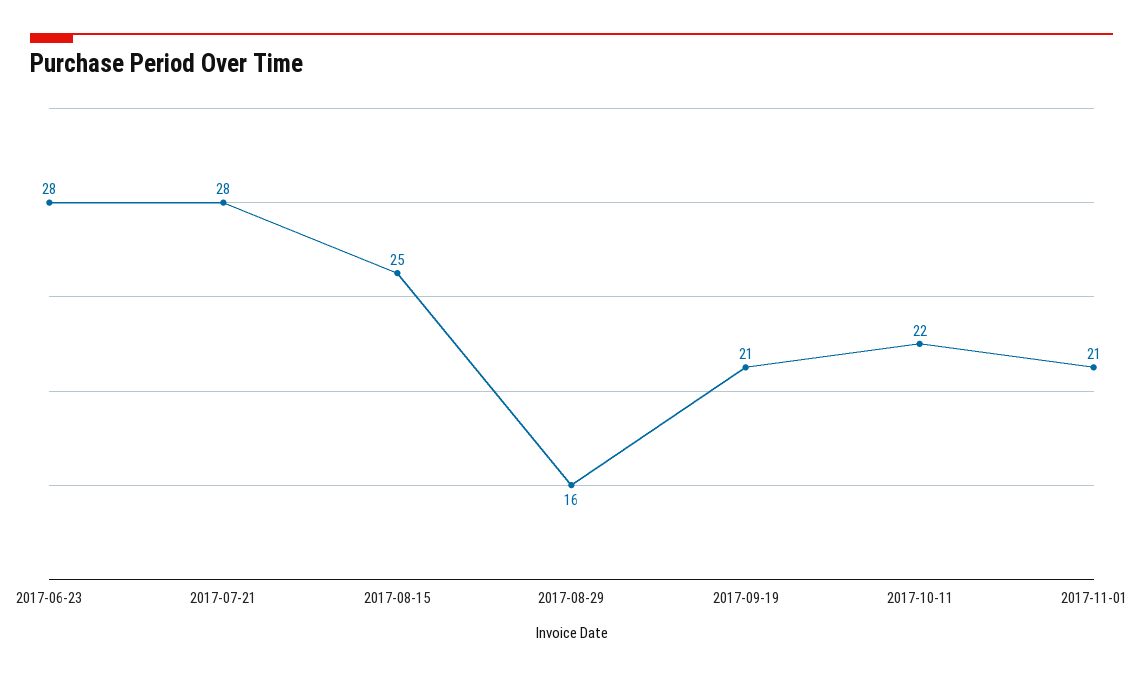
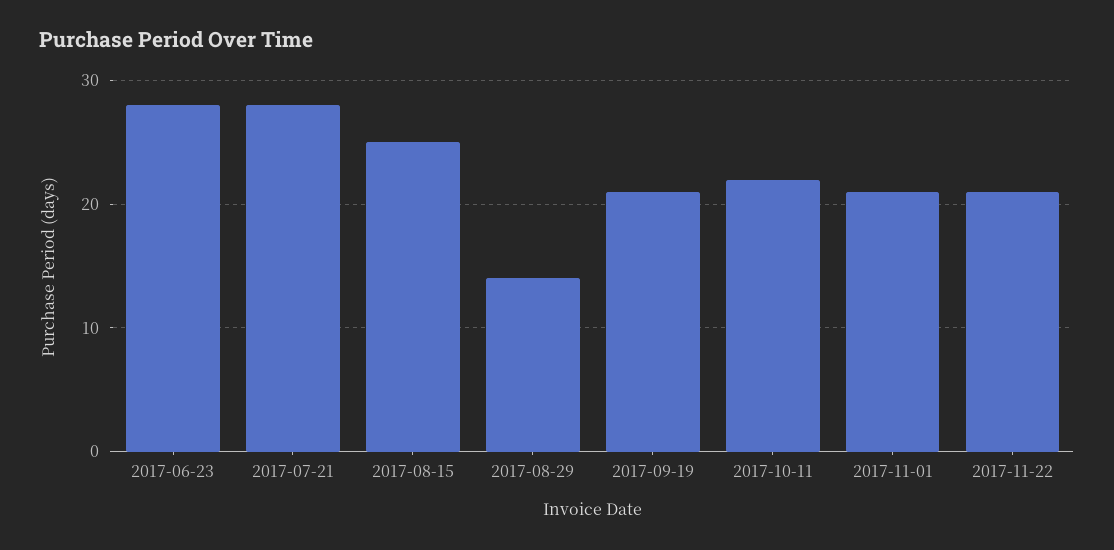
2017-08-29: 16 -> 14
2017-11-22: none -> 21

